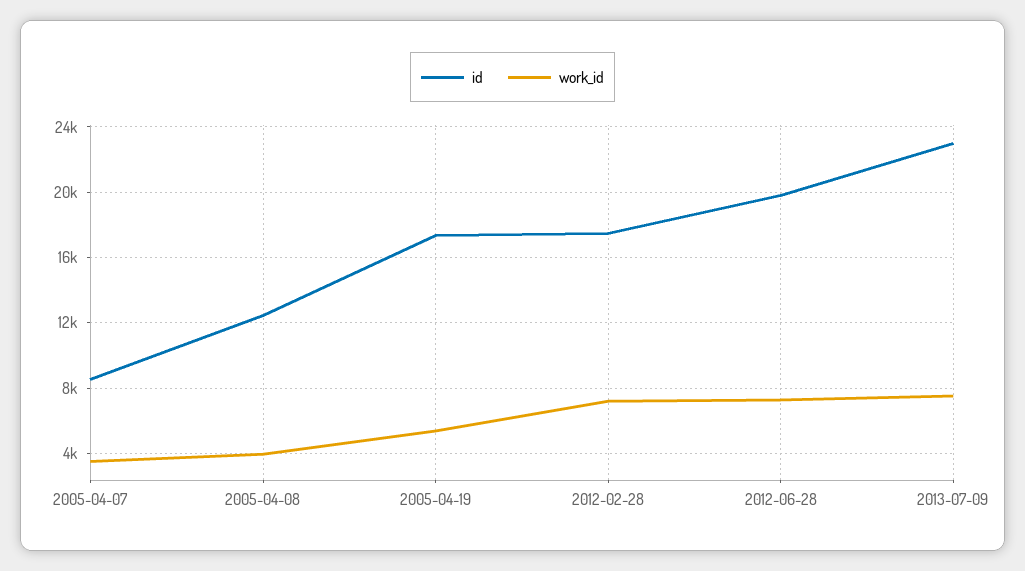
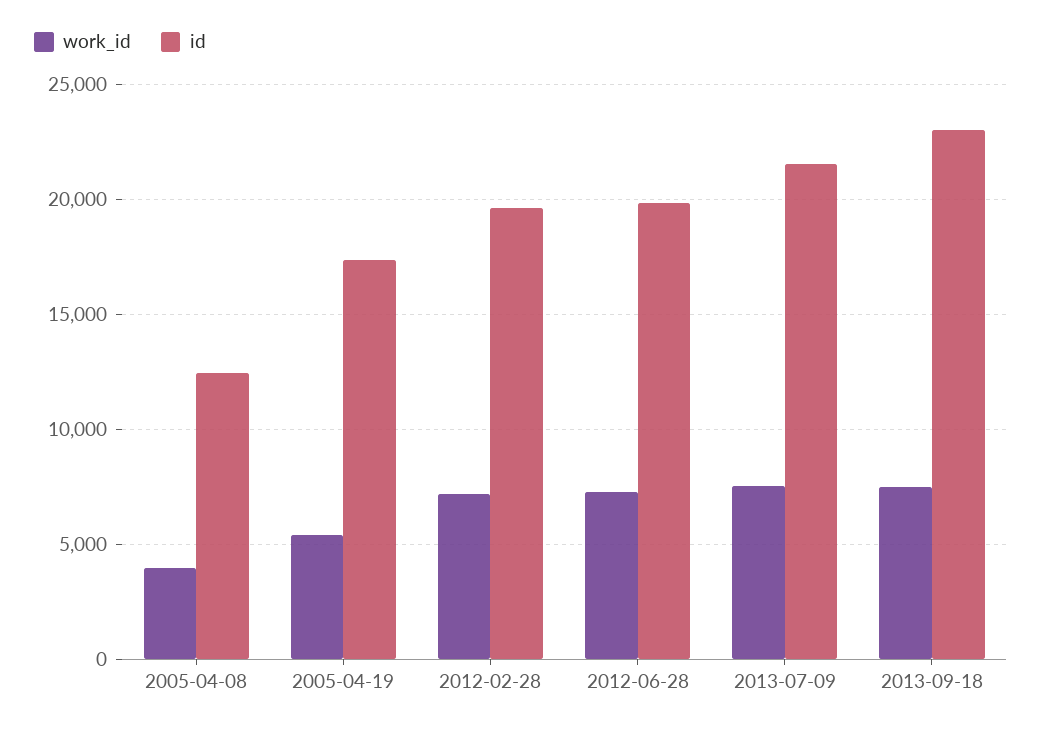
id, 2005-04-07: 8500 -> none
work_id, 2005-04-07: 3500 -> none
id, 2012-02-28: 17500 -> 19500
id, 2013-07-09: 23000 -> 21500
work_id, 2013-09-18: none -> 7500
id, 2013-09-18: none -> 23000

